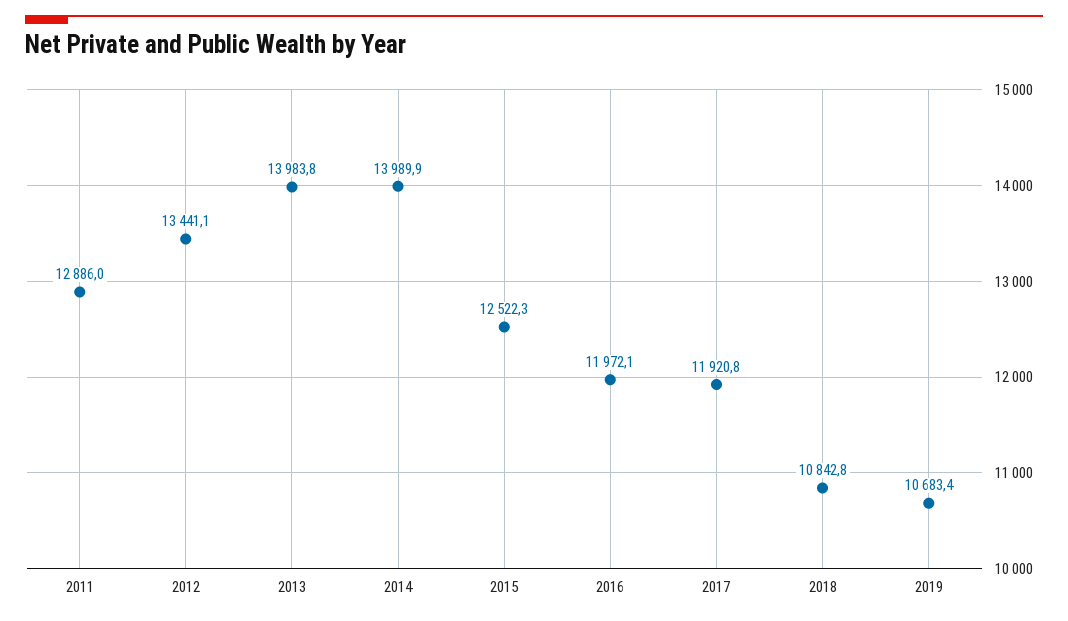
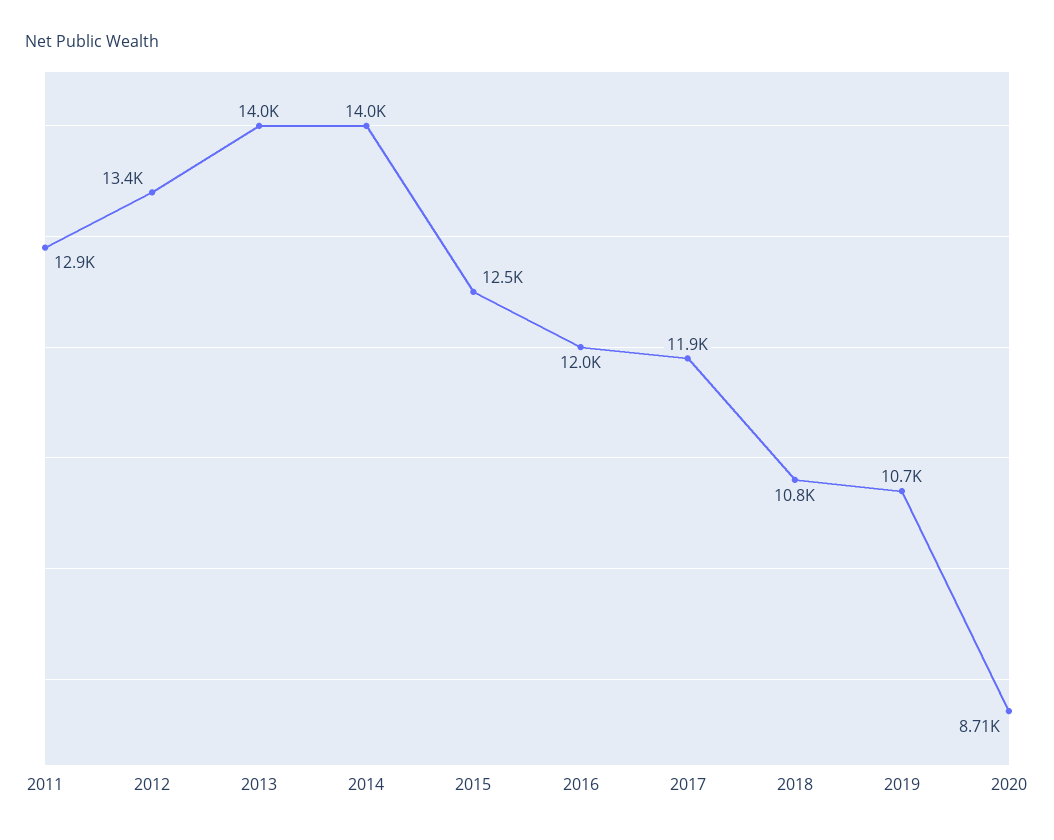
2020: none -> 8710

